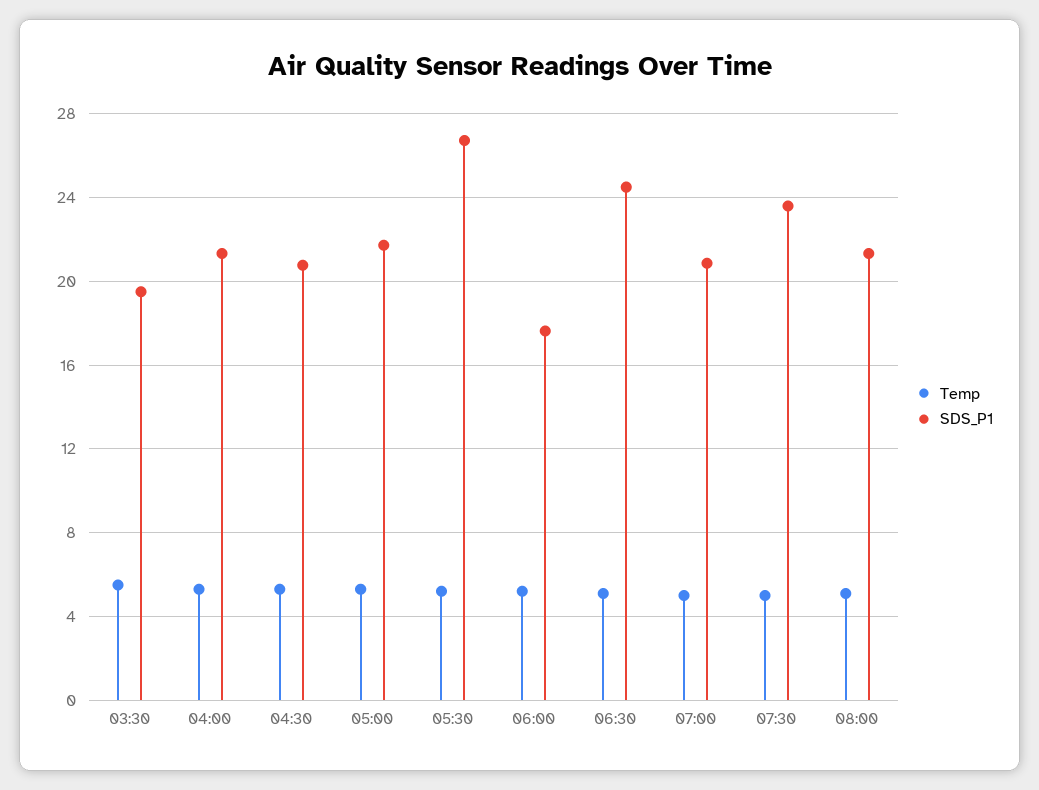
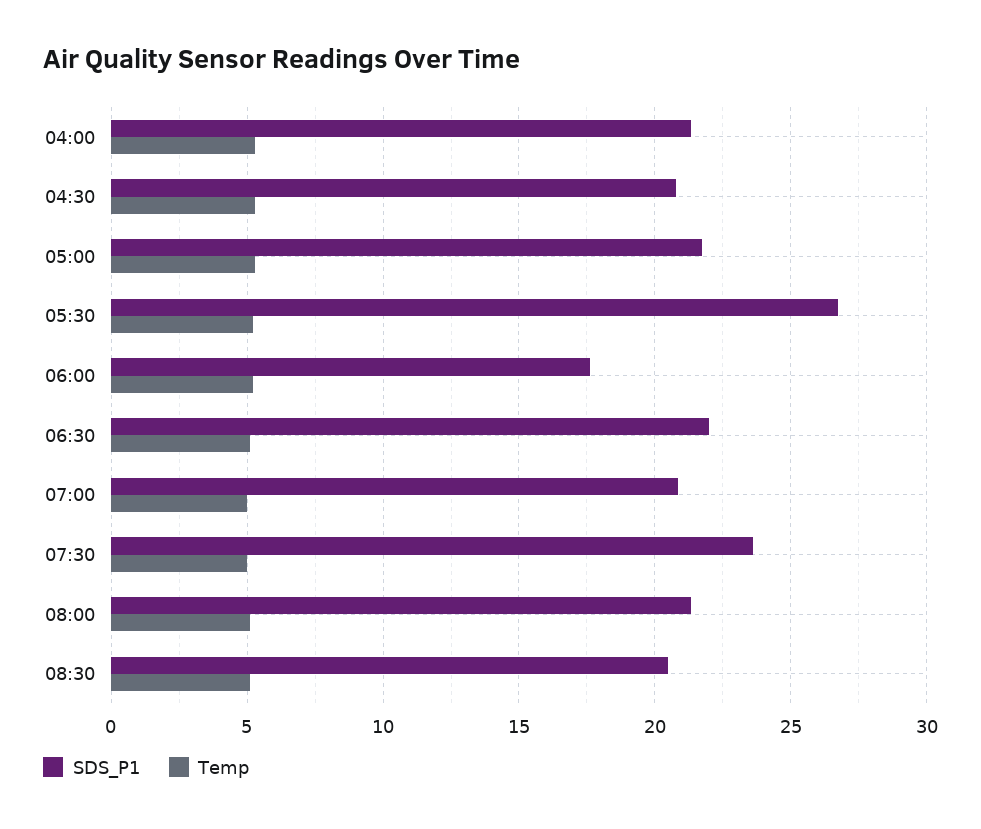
Temp, 03:30: 5.5 -> none
SDS_P1, 03:30: 19.5 -> none
SDS_P1, 06:30: 24.5 -> 22
SDS_P1, 08:30: none -> 20.5
Temp, 08:30: none -> 5

